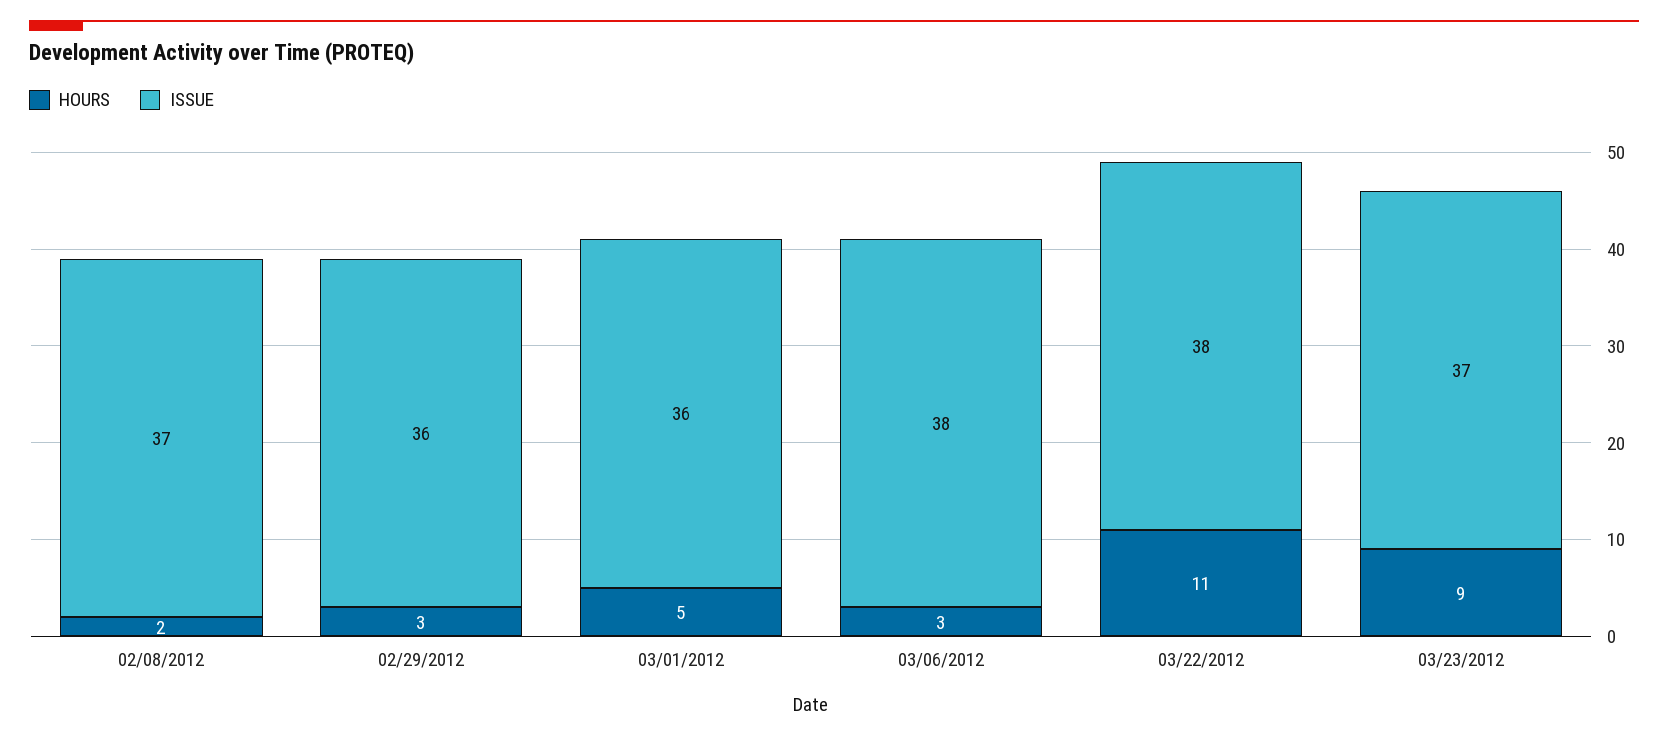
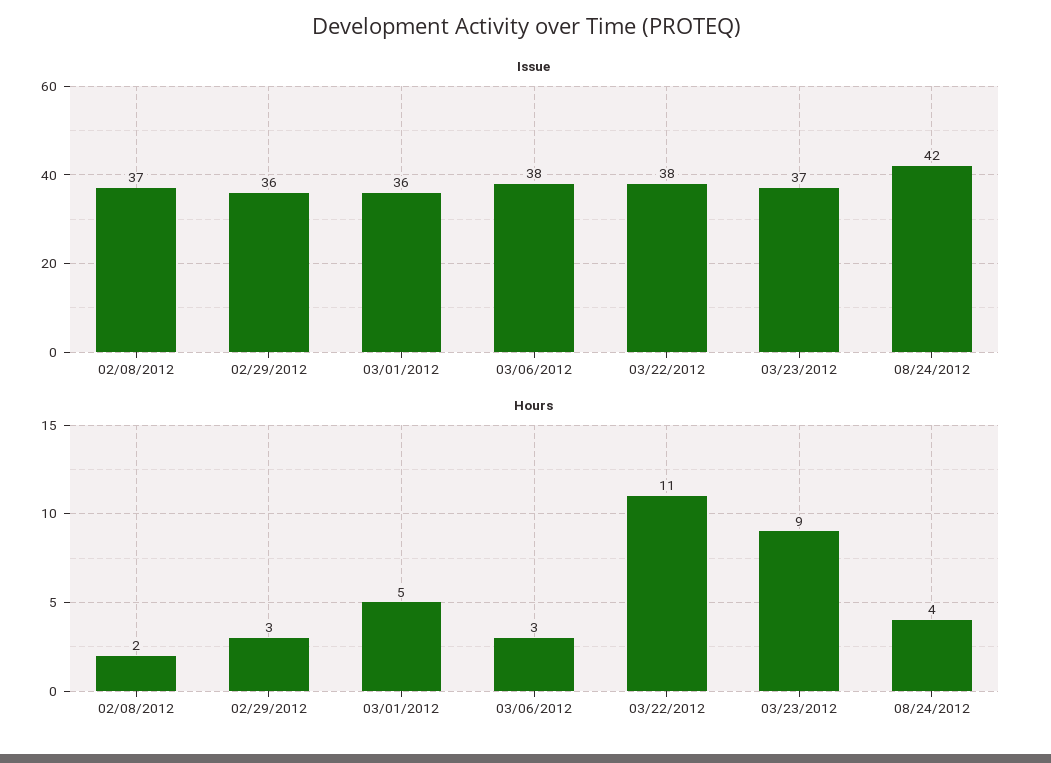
ISSUE, 08/24/2012: none -> 42
HOURS, 08/24/2012: none -> 4

